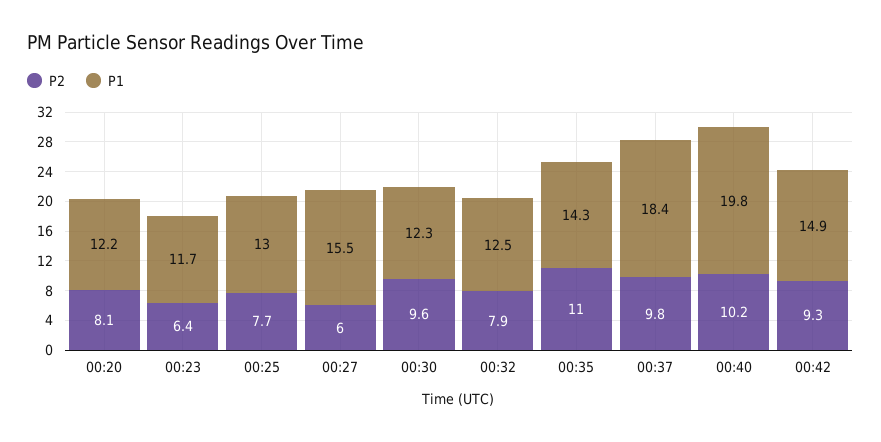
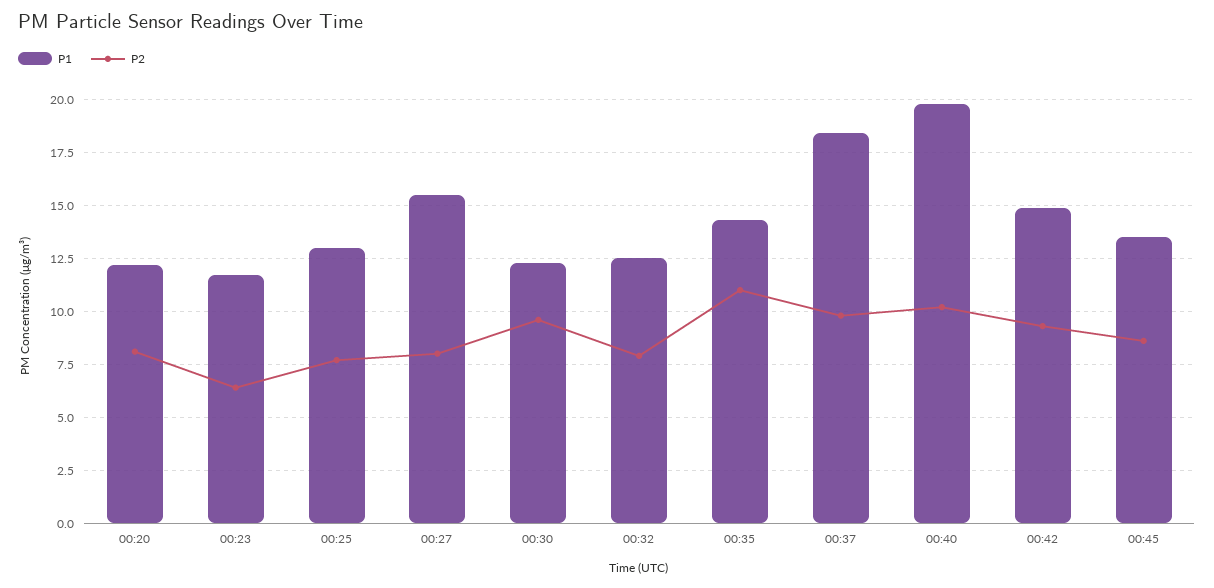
P2, 00:27: 6 -> 8
P1, 00:45: none -> 13.5
P2, 00:45: none -> 8.5

